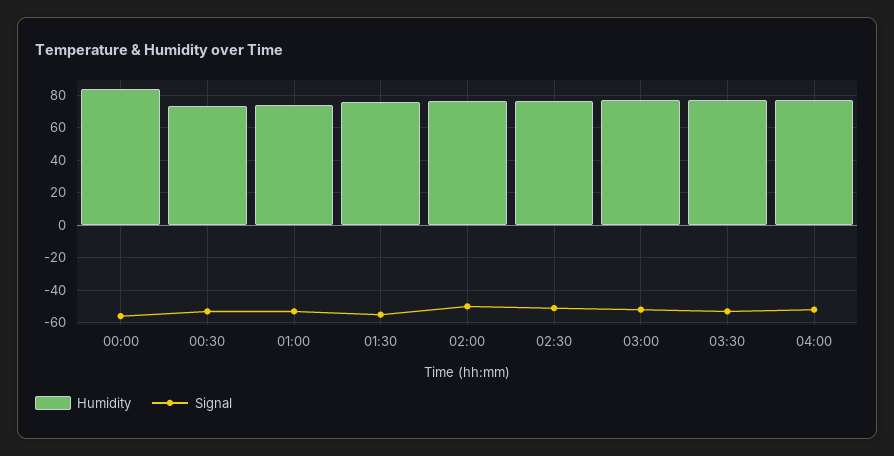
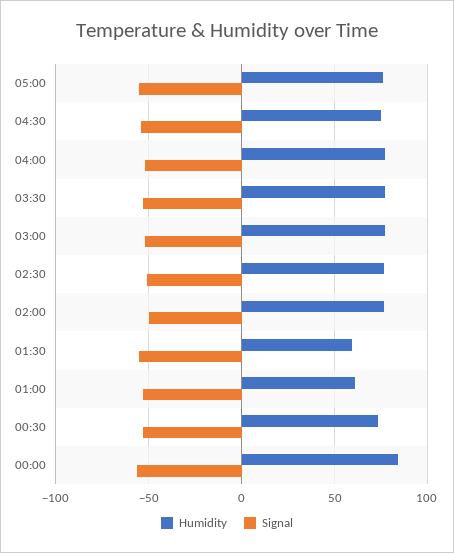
Humidity, 01:00: 75 -> 60
Humidity, 01:30: 75 -> 60
Humidity, 05:00: none -> 75
Signal, 05:00: none -> -55
Humidity, 04:30: none -> 75
Signal, 04:30: none -> -55

